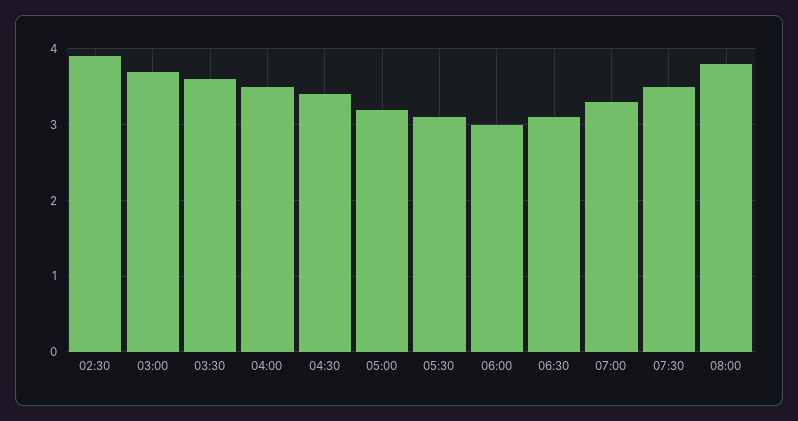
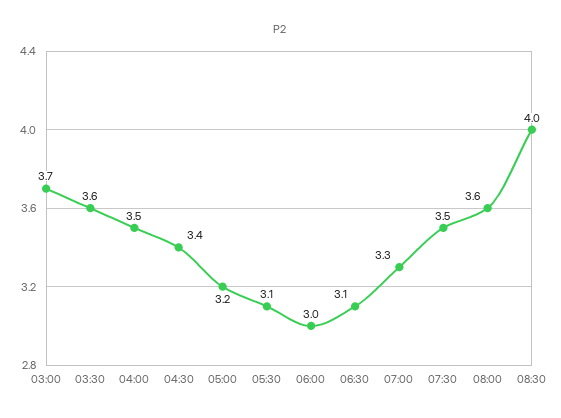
02:30: 3.9 -> none
08:00: 3.8 -> 3.6
08:30: none -> 4

